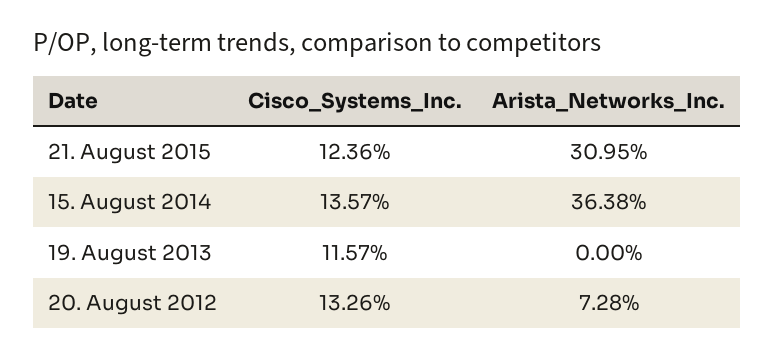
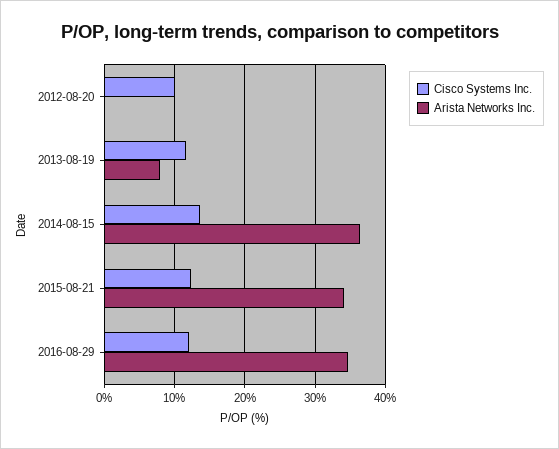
Arista_Networks_Inc., 21. August 2015: 30.95 -> 34
Arista_Networks_Inc., 19. August 2013: 0 -> 8
Cisco_Systems_Inc., 20. August 2012: 13.26 -> 10
Arista_Networks_Inc., 20. August 2012: 7.28 -> 0
Cisco_Systems_Inc., 2016-08-29: none -> 12
Arista_Networks_Inc., 2016-08-29: none -> 35

